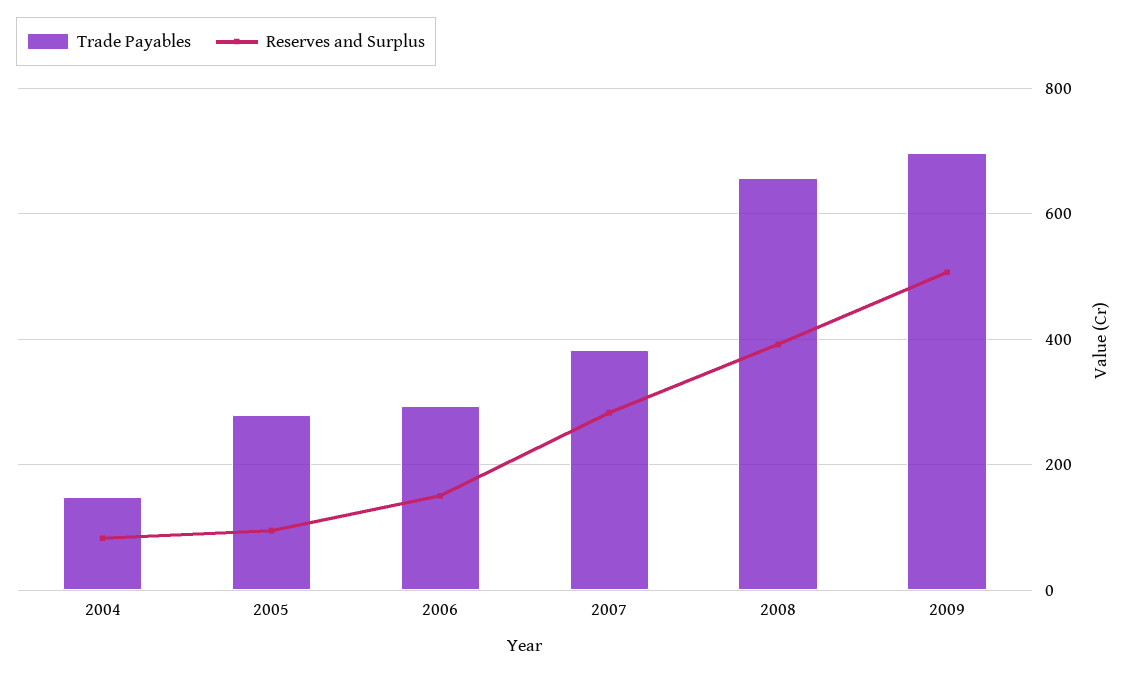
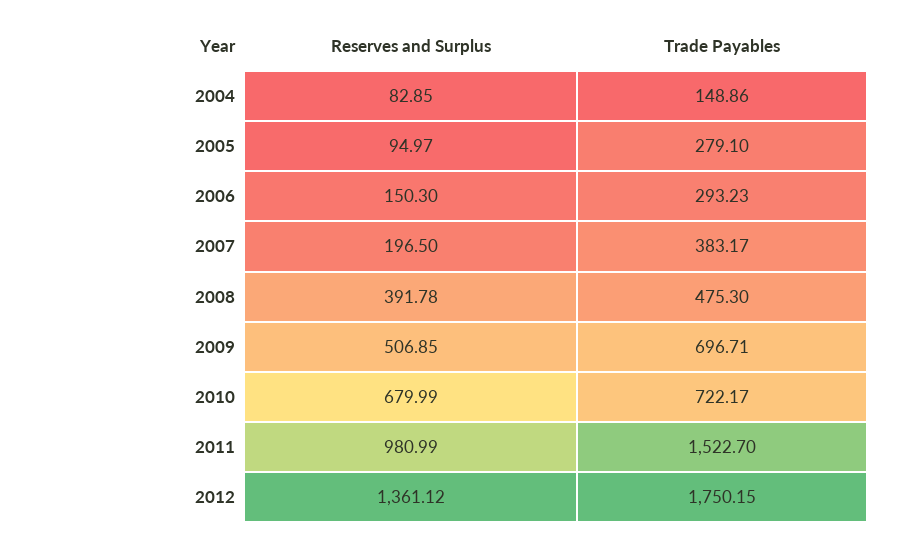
Reserves and Surplus, 2007: 280 -> 196.5
Trade Payables, 2008: 660 -> 475.3
Reserves and Surplus, 2010: none -> 679.99
Trade Payables, 2010: none -> 722.17
Reserves and Surplus, 2011: none -> 980.99
Trade Payables, 2011: none -> 1522.7
Reserves and Surplus, 2012: none -> 1361.12
Trade Payables, 2012: none -> 1750.15

